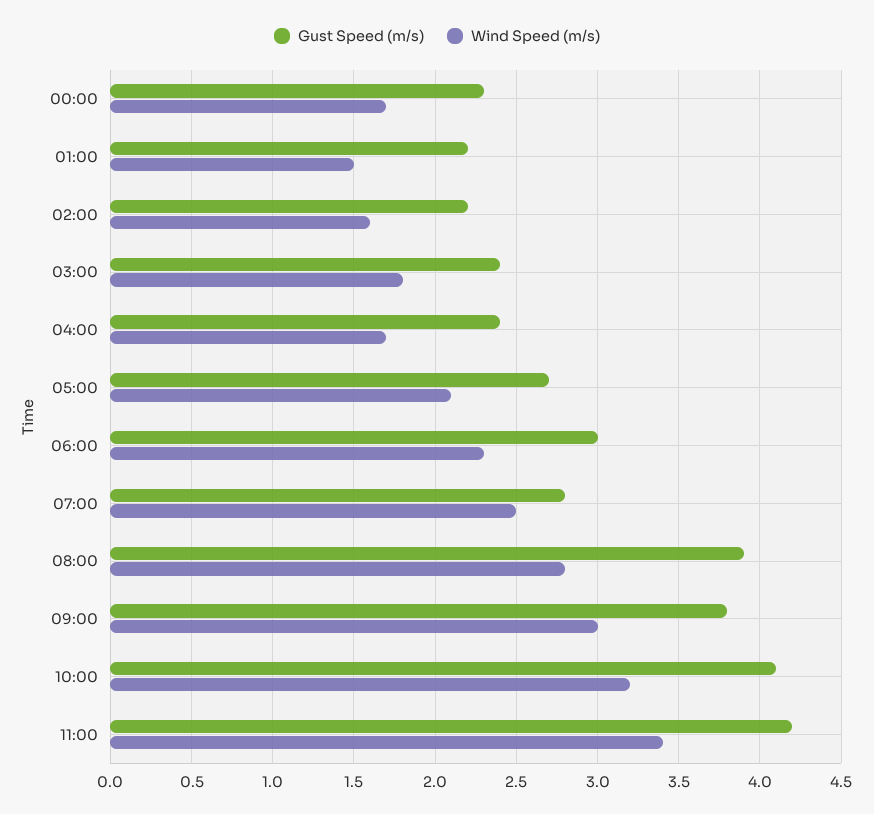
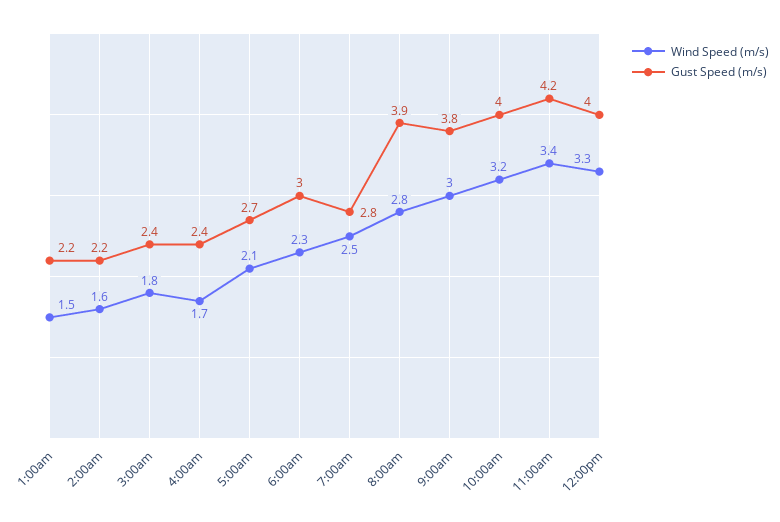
Gust Speed (m/s), 00:00: 2.3 -> none
Wind Speed (m/s), 00:00: 1.7 -> none
Gust Speed (m/s), 10:00: 4.1 -> 4
Wind Speed (m/s), 12:00pm: none -> 3.3
Gust Speed (m/s), 12:00pm: none -> 4

